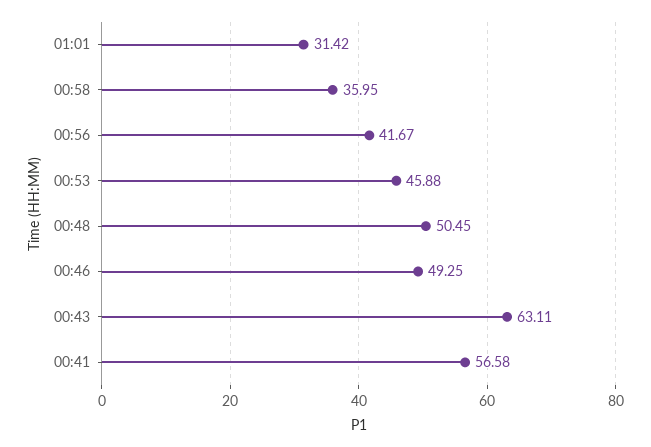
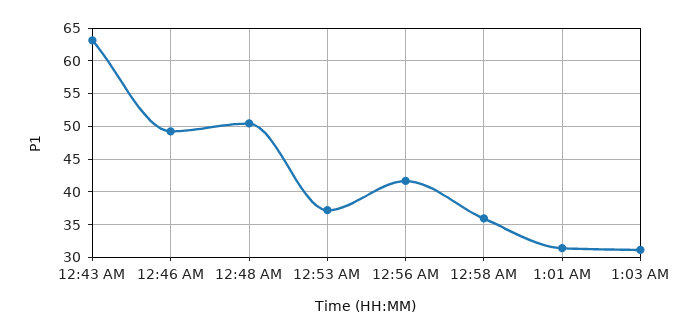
00:53: 45.88 -> 37
00:41: 56.58 -> none
1:03 AM: none -> 31

